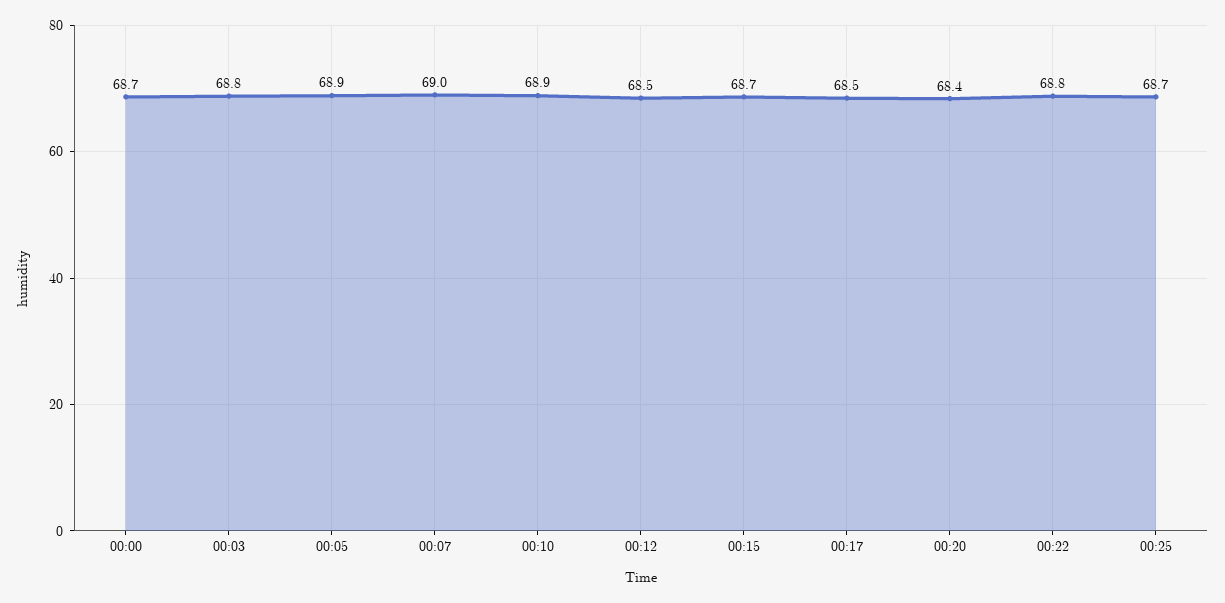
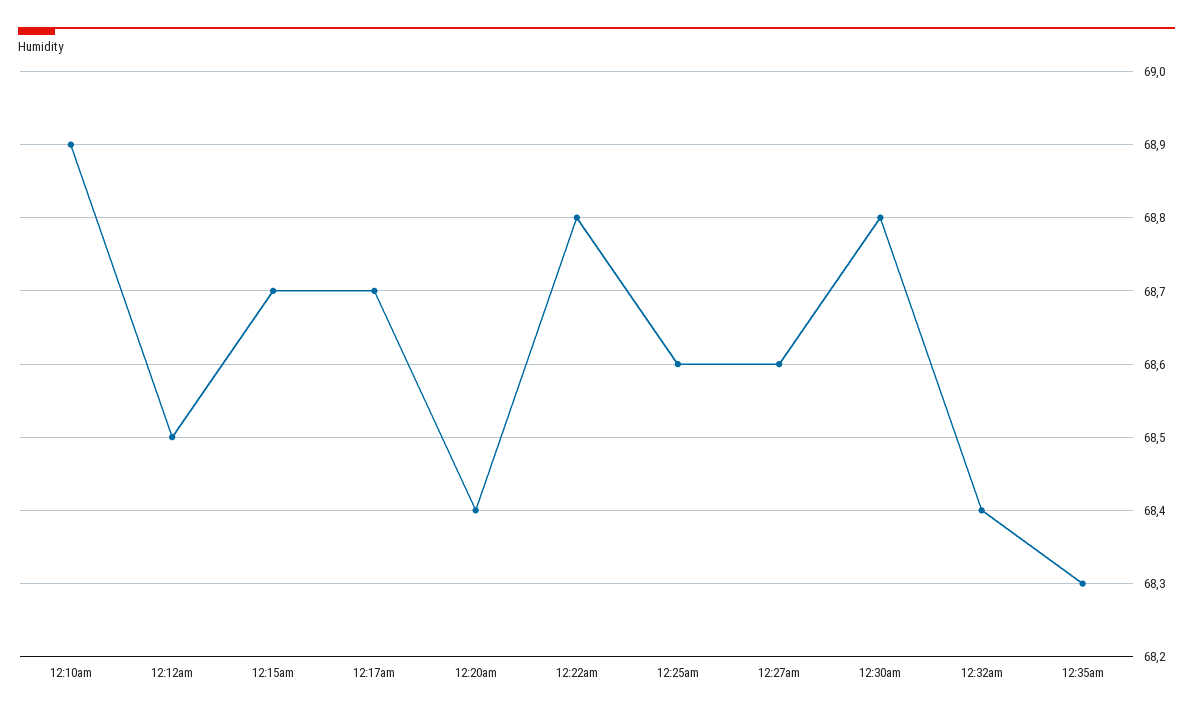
00:00: 68.7 -> none
00:03: 68.8 -> none
00:05: 68.9 -> none
00:07: 69 -> none
00:17: 68.5 -> 68.7
00:25: 68.7 -> 68.6
12:27am: none -> 68.6
12:30am: none -> 68.8
12:32am: none -> 68.4
12:35am: none -> 68.3

